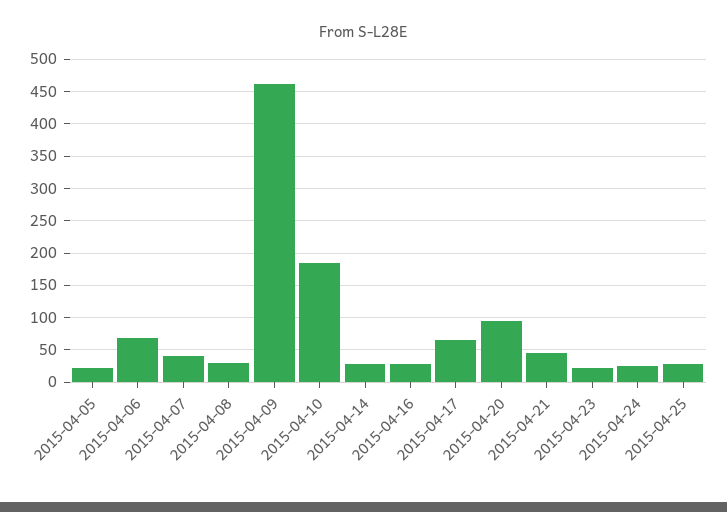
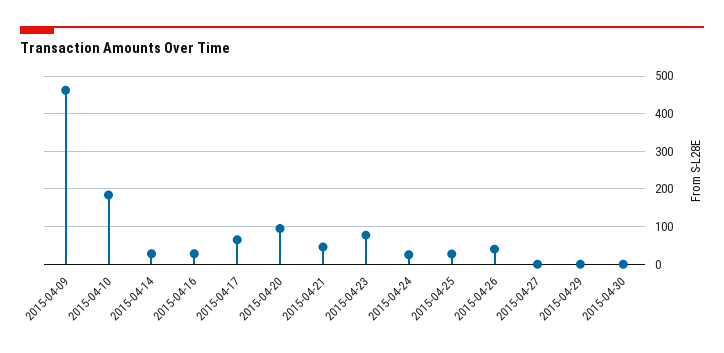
2015-04-05: 20 -> none
2015-04-06: 70 -> none
2015-04-07: 40 -> none
2015-04-08: 30 -> none
2015-04-23: 20 -> 80
2015-04-26: none -> 40
2015-04-27: none -> 0
2015-04-29: none -> 0
2015-04-30: none -> 0

